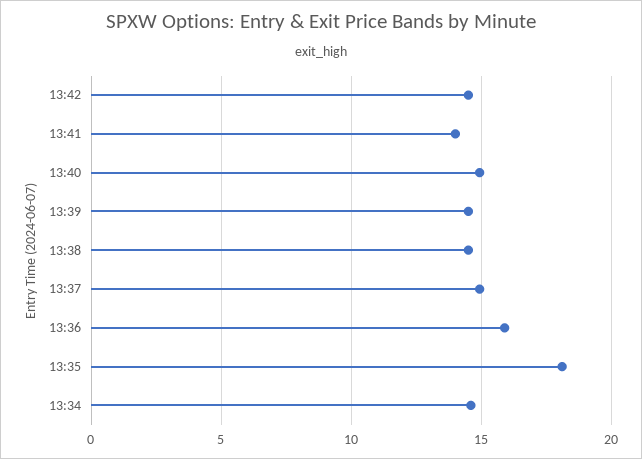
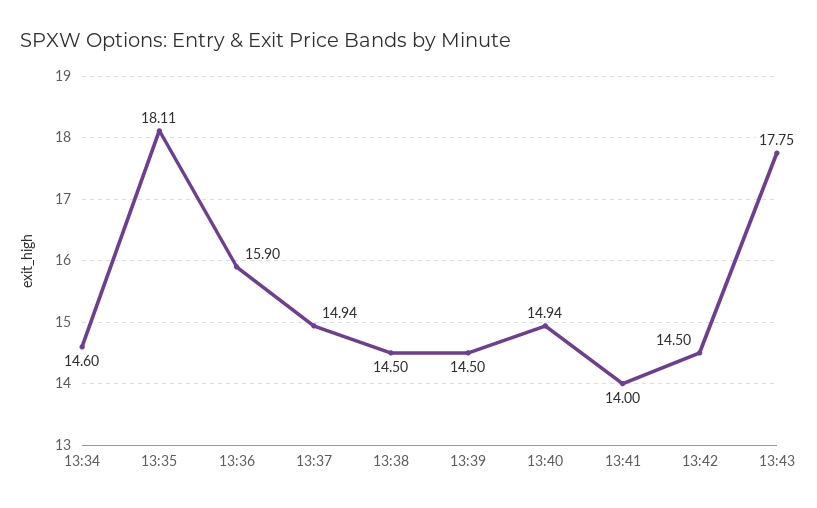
13:43: none -> 17.75

